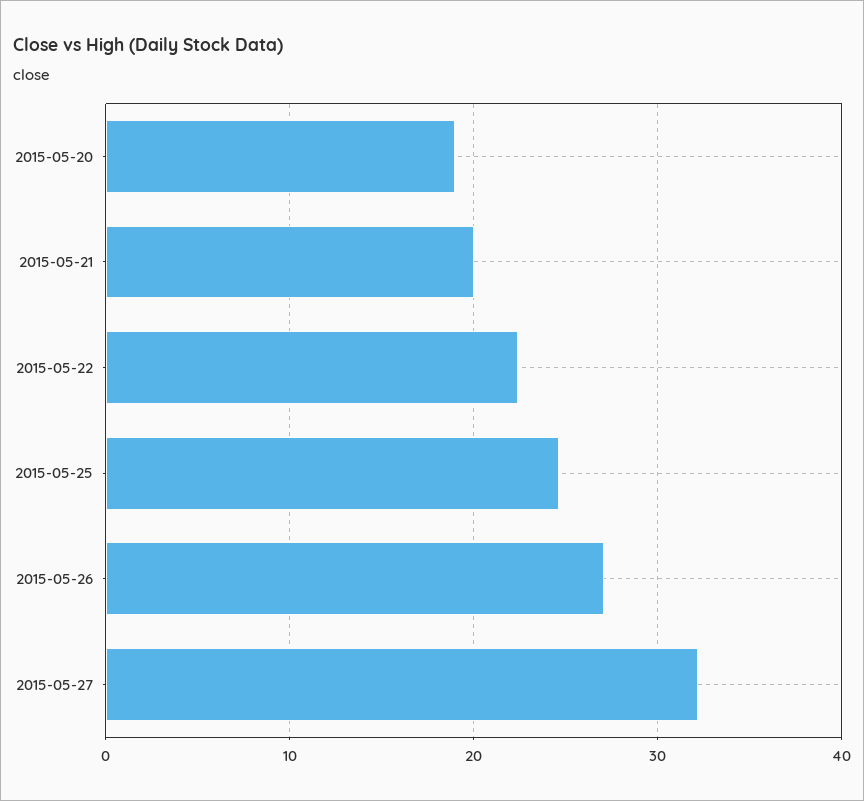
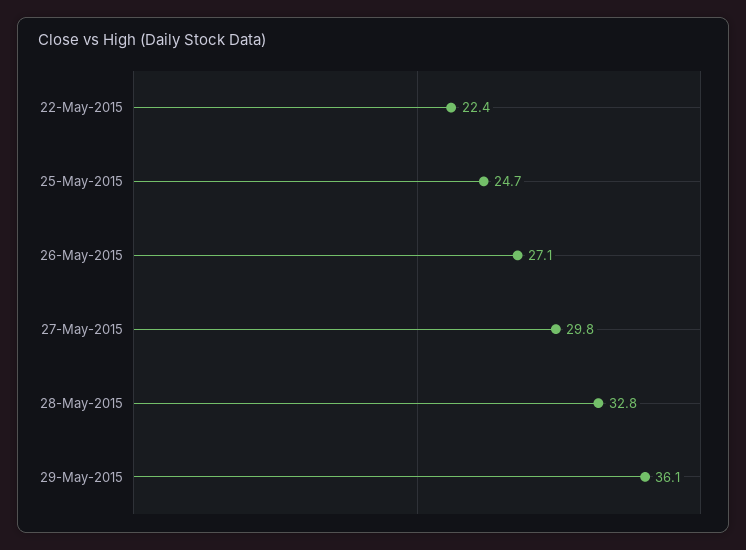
2015-05-20: 19 -> none
2015-05-21: 20 -> none
2015-05-27: 32 -> 29.8
28-May-2015: none -> 32.8
29-May-2015: none -> 36.1

